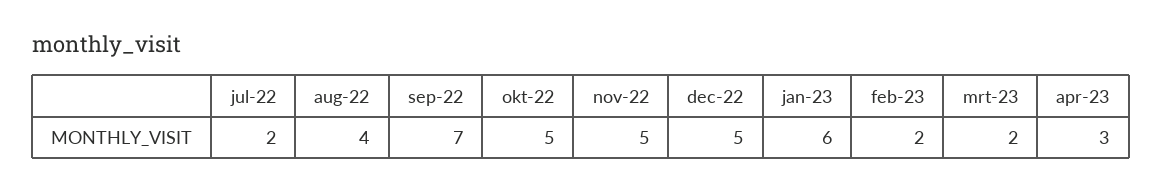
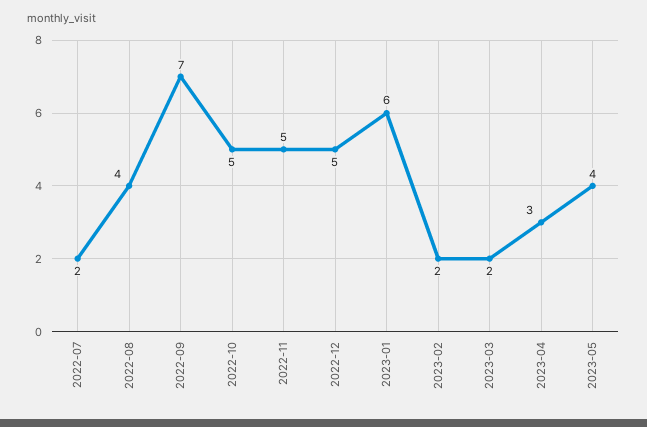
2023-05: none -> 4

